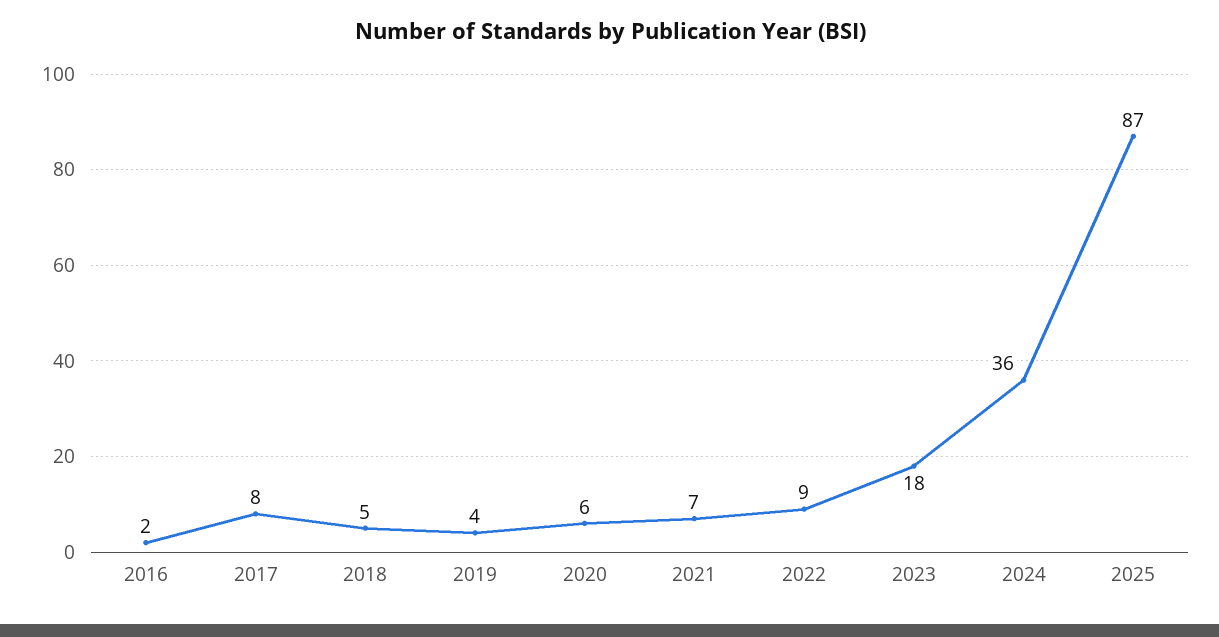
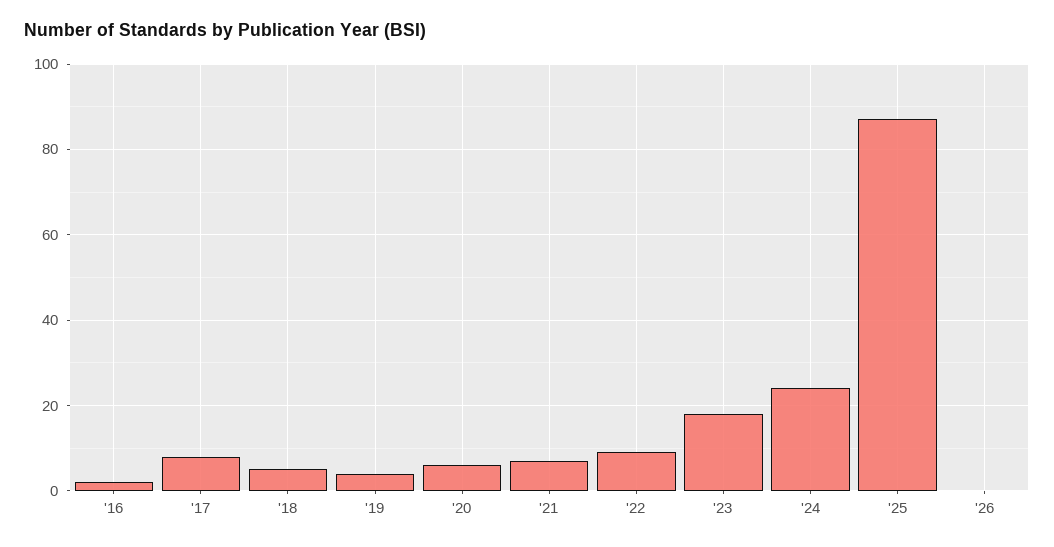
2024: 36 -> 25
'26: none -> 0

